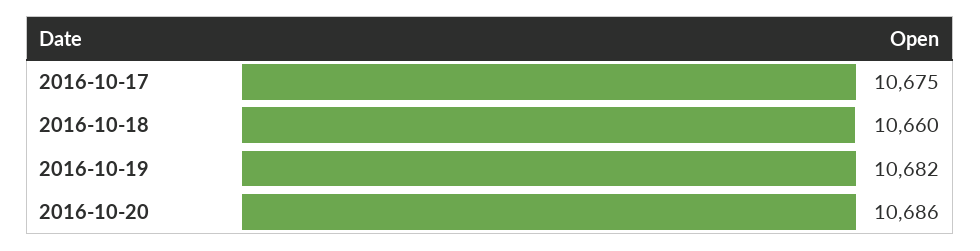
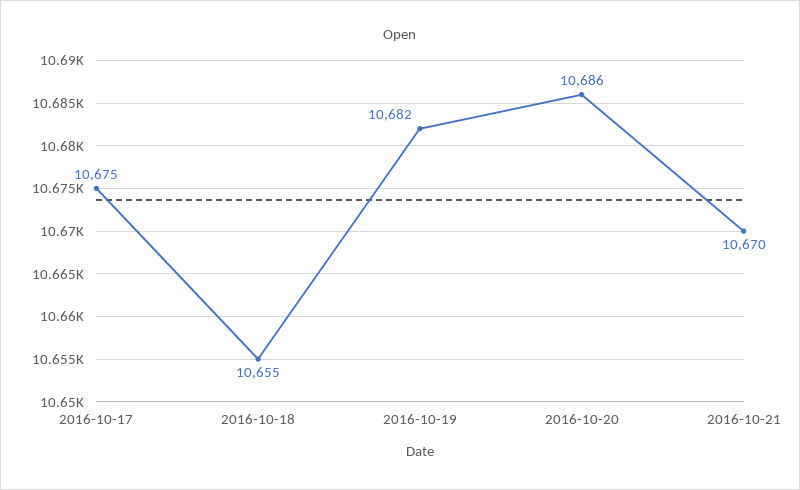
2016-10-18: 10660 -> 10655
2016-10-21: none -> 10670

